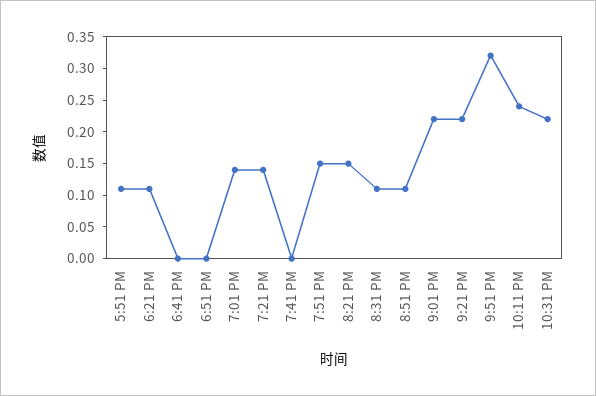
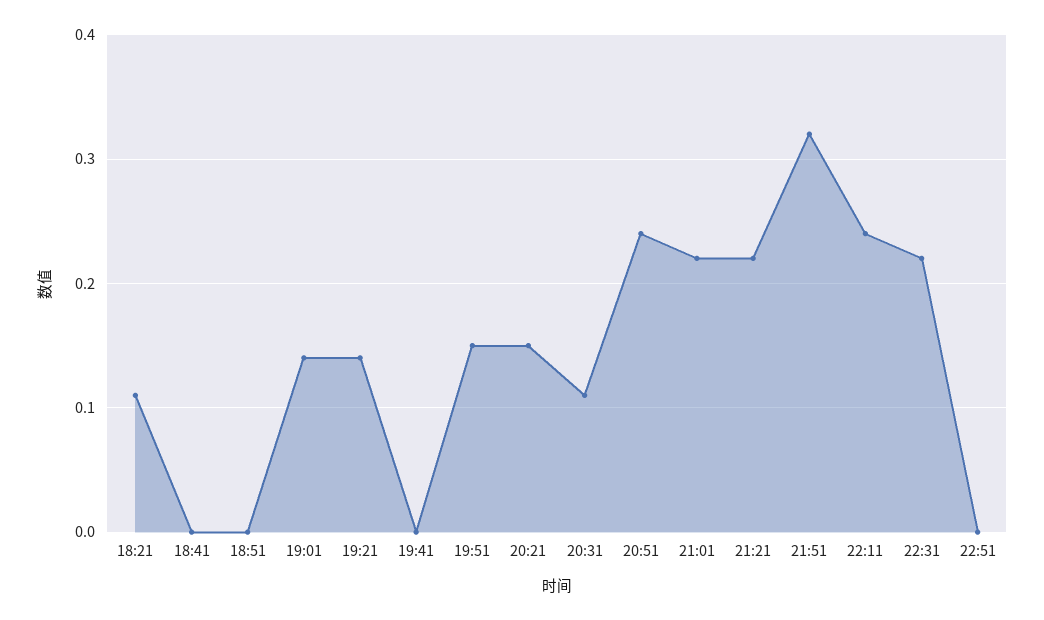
5:51 PM: 0.1 -> none
8:51 PM: 0.1 -> 0.24
22:51: none -> 0

